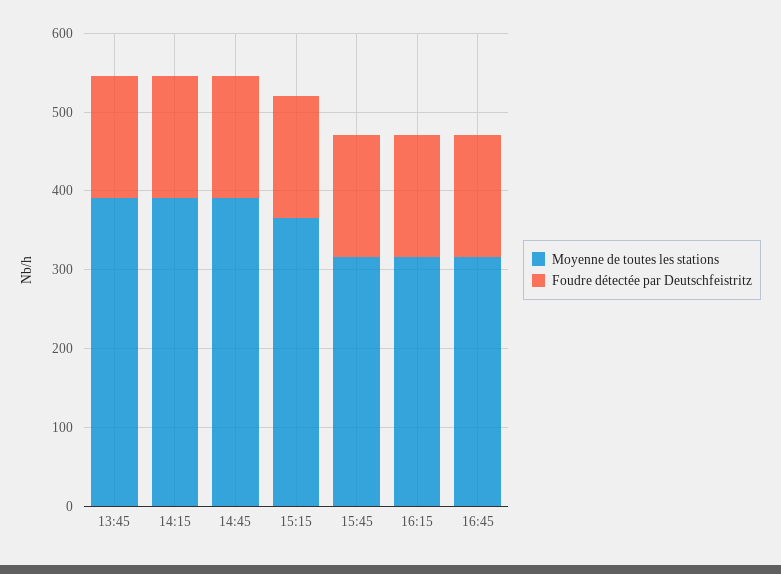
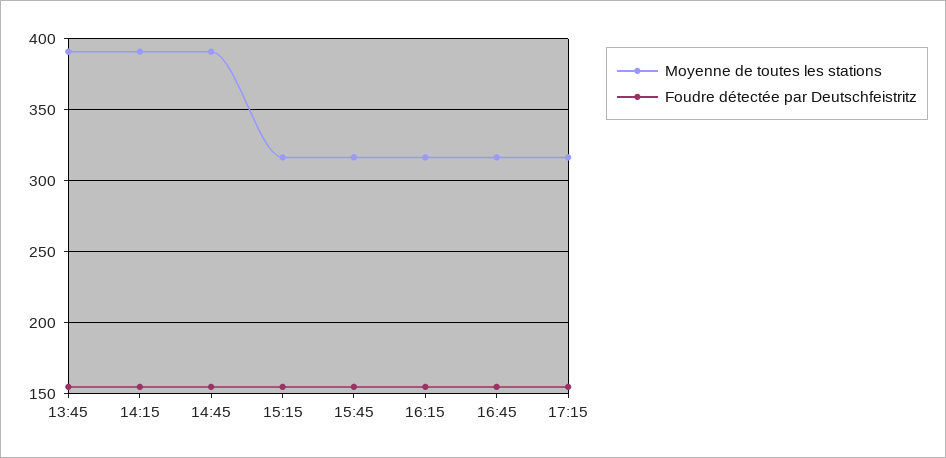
Moyenne de toutes les stations, 15:15: 360 -> 315
Moyenne de toutes les stations, 17:15: none -> 315
Foudre détectée par Deutschfeistritz, 17:15: none -> 155

